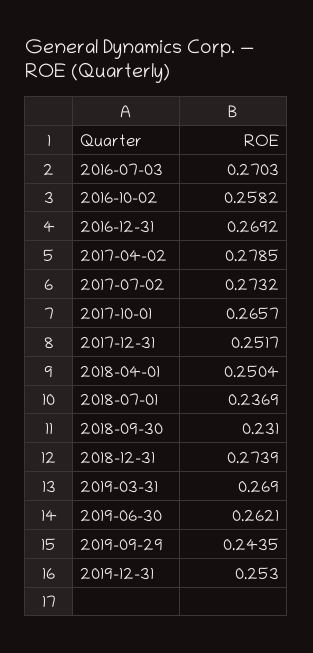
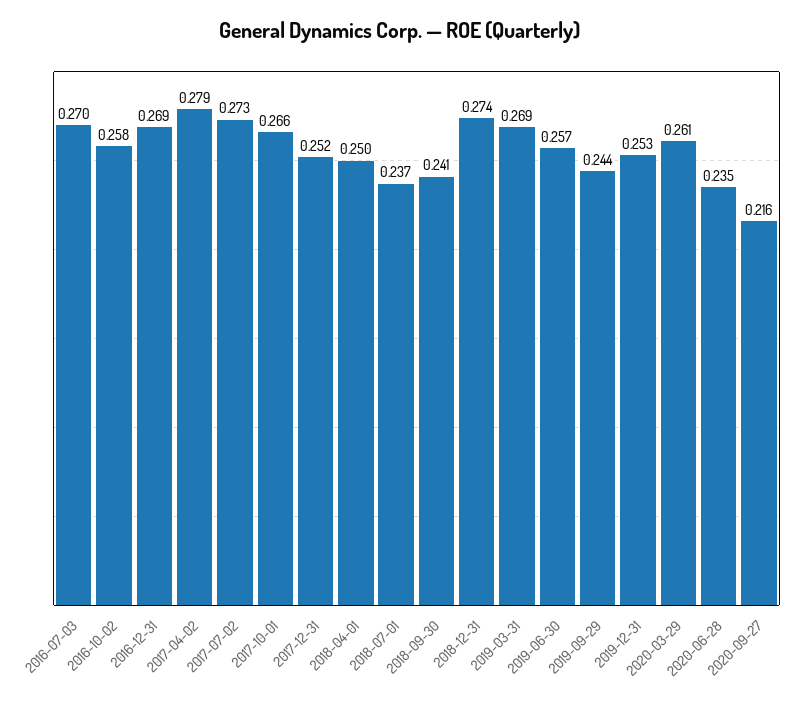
2018-09-30: 0.231 -> 0.241
2019-06-30: 0.2621 -> 0.257
2020-03-29: none -> 0.261
2020-06-28: none -> 0.235
2020-09-27: none -> 0.216

